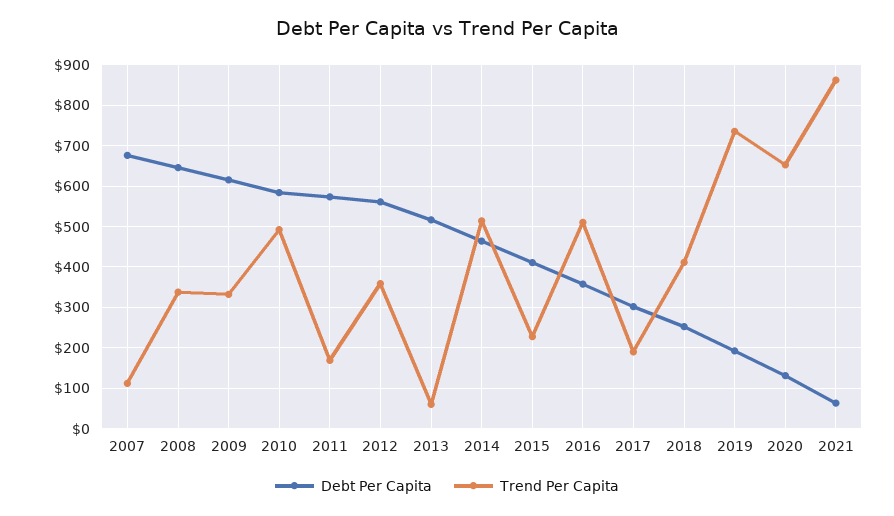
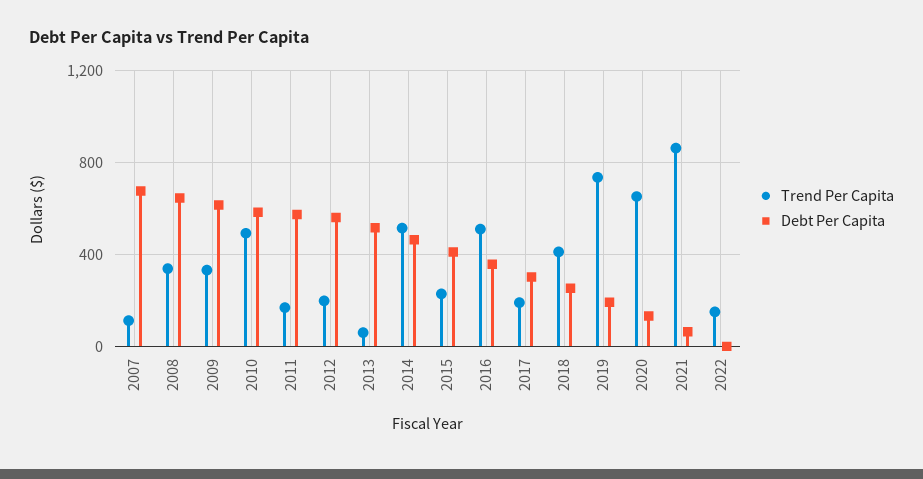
Trend Per Capita, 2012: 360 -> 200
Trend Per Capita, 2022: none -> 150
Debt Per Capita, 2022: none -> 0

